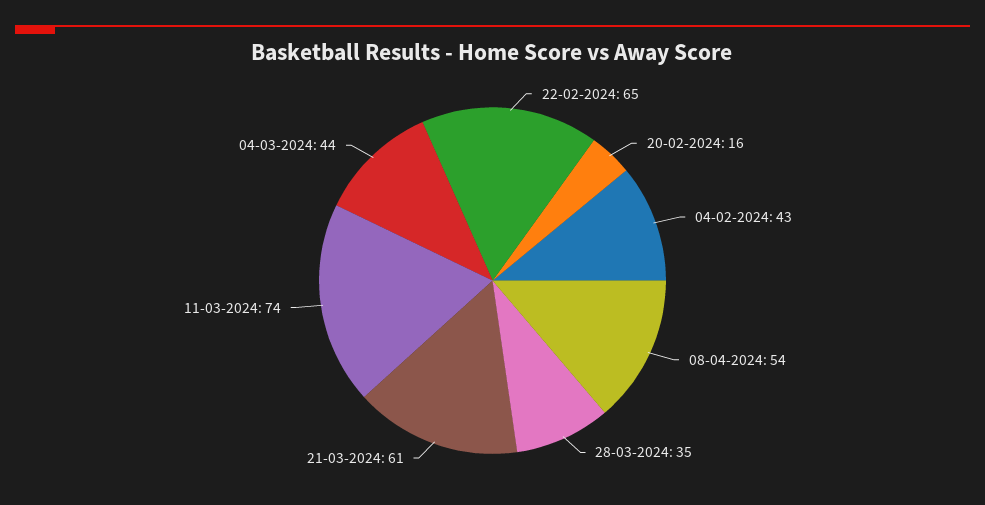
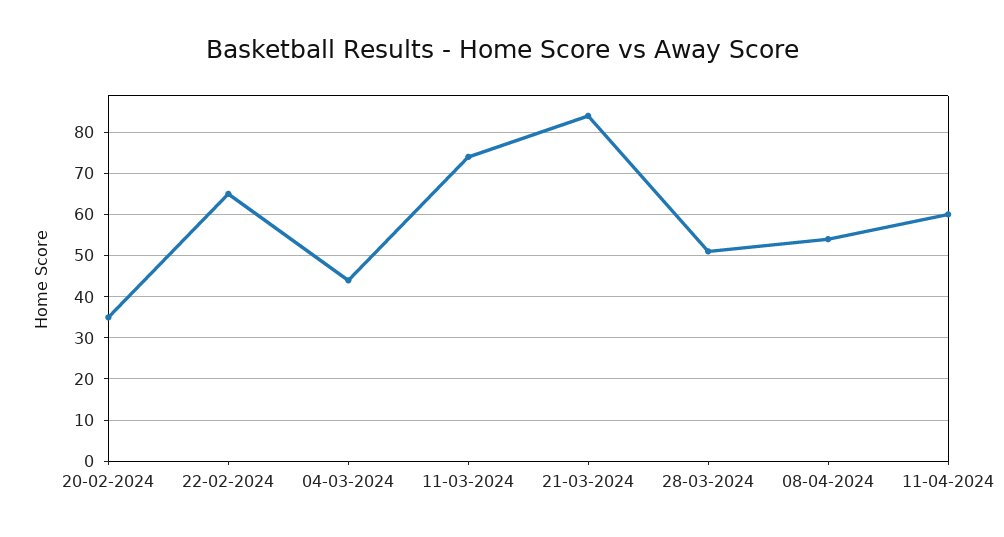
20-02-2024: 16 -> 35
04-02-2024: 43 -> none
28-03-2024: 35 -> 50
21-03-2024: 61 -> 85
11-04-2024: none -> 60

